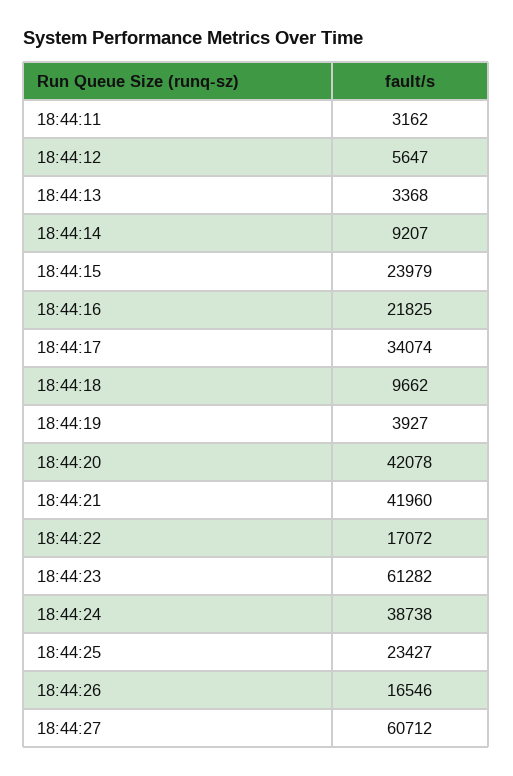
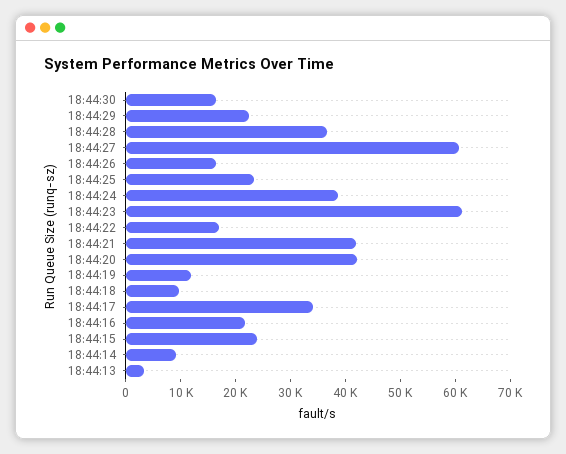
18:44:11: 3162 -> none
18:44:12: 5647 -> none
18:44:19: 3927 -> 12000
18:44:30: none -> 16000
18:44:29: none -> 22000
18:44:28: none -> 36000

